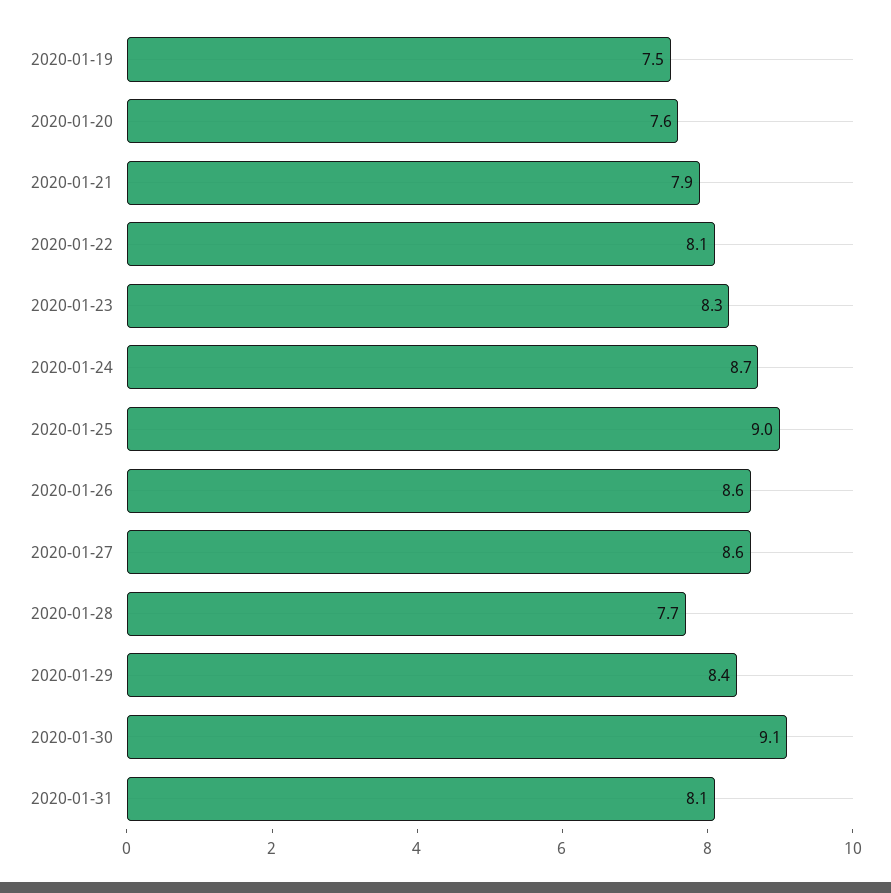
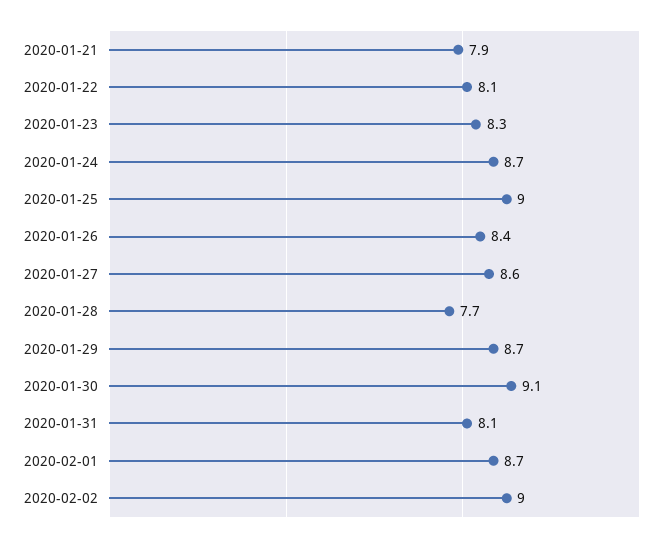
2020-01-19: 7.5 -> none
2020-01-20: 7.6 -> none
2020-01-26: 8.6 -> 8.4
2020-01-29: 8.4 -> 8.7
2020-02-01: none -> 8.7
2020-02-02: none -> 9

